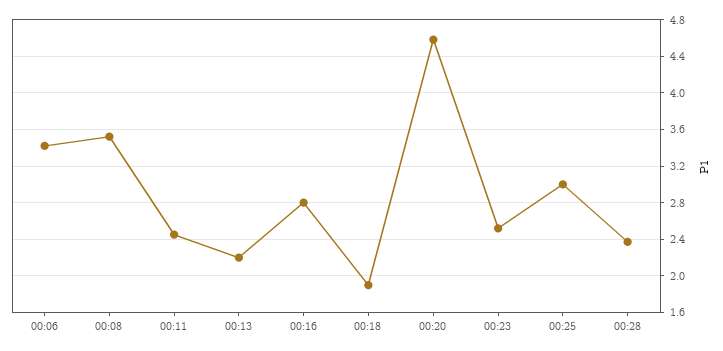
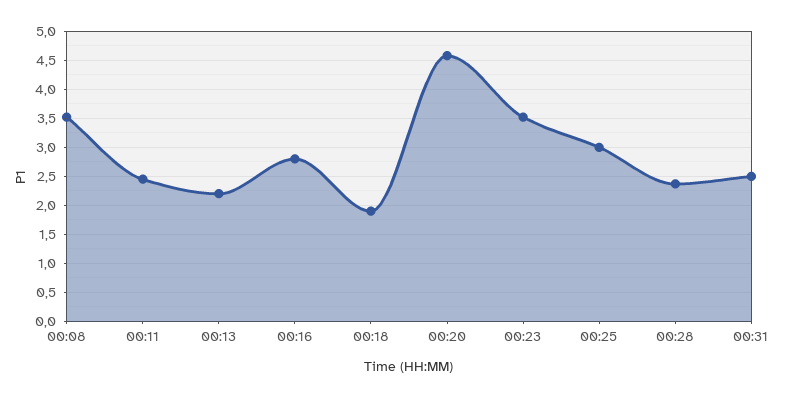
00:06: 3.4 -> none
00:23: 2.5 -> 3.5
00:31: none -> 2.5

